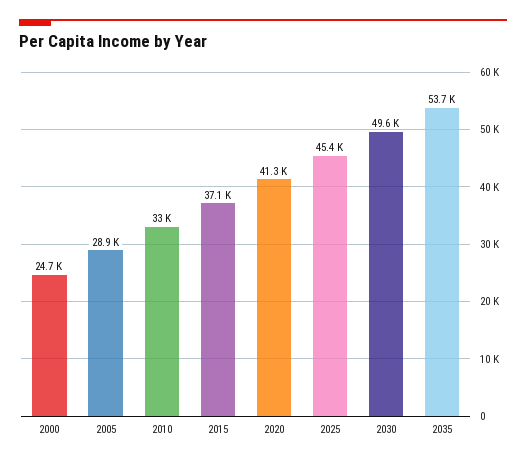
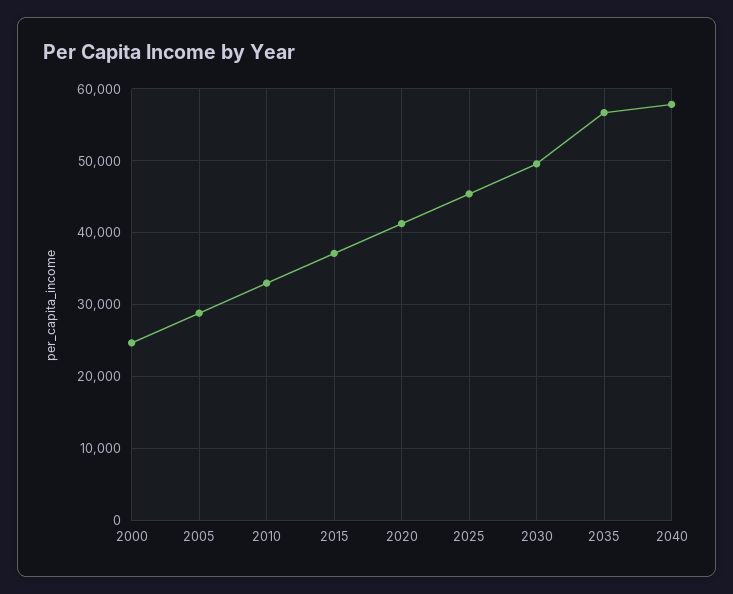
2035: 53700 -> 57000
2040: none -> 58000

